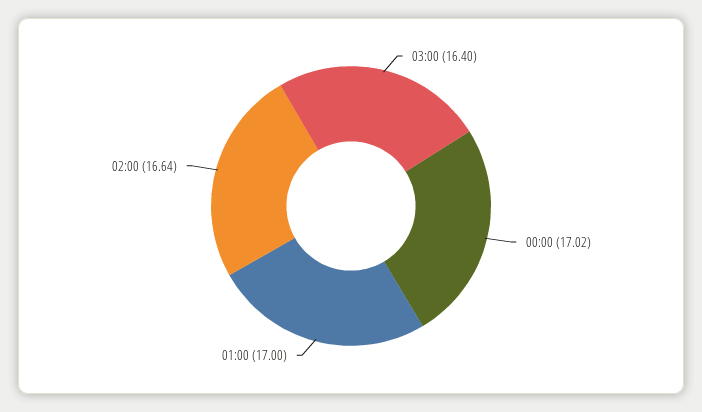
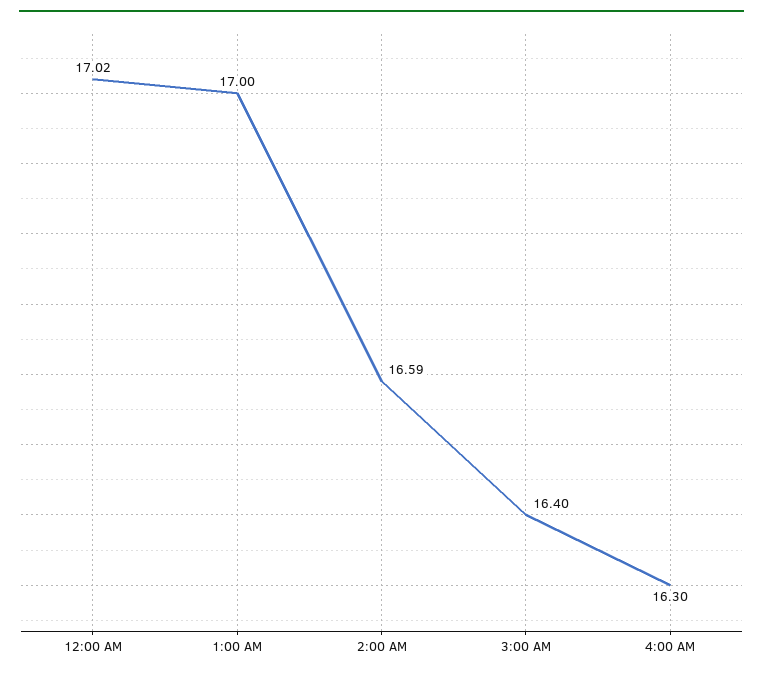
02:00: 16.64 -> 16.59
4:00 AM: none -> 16.3

